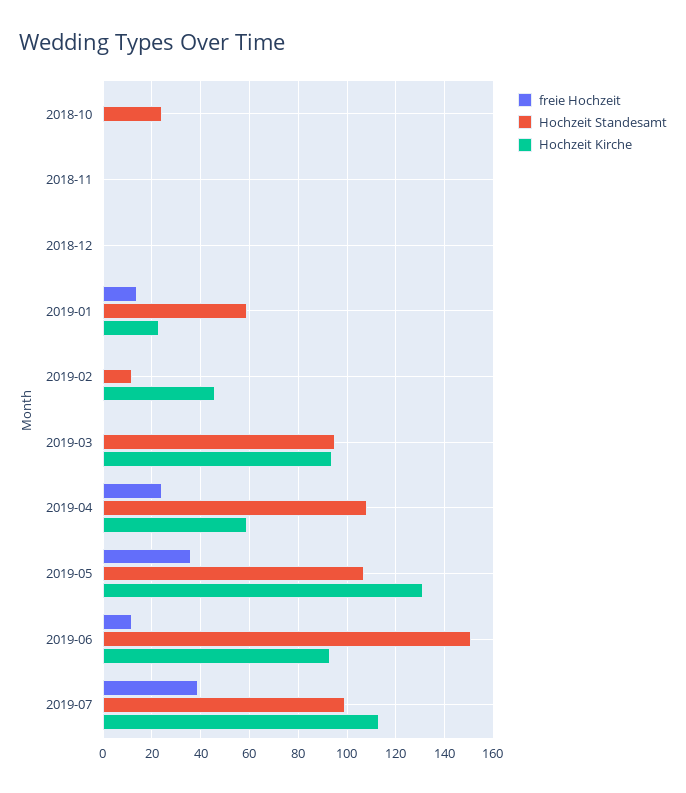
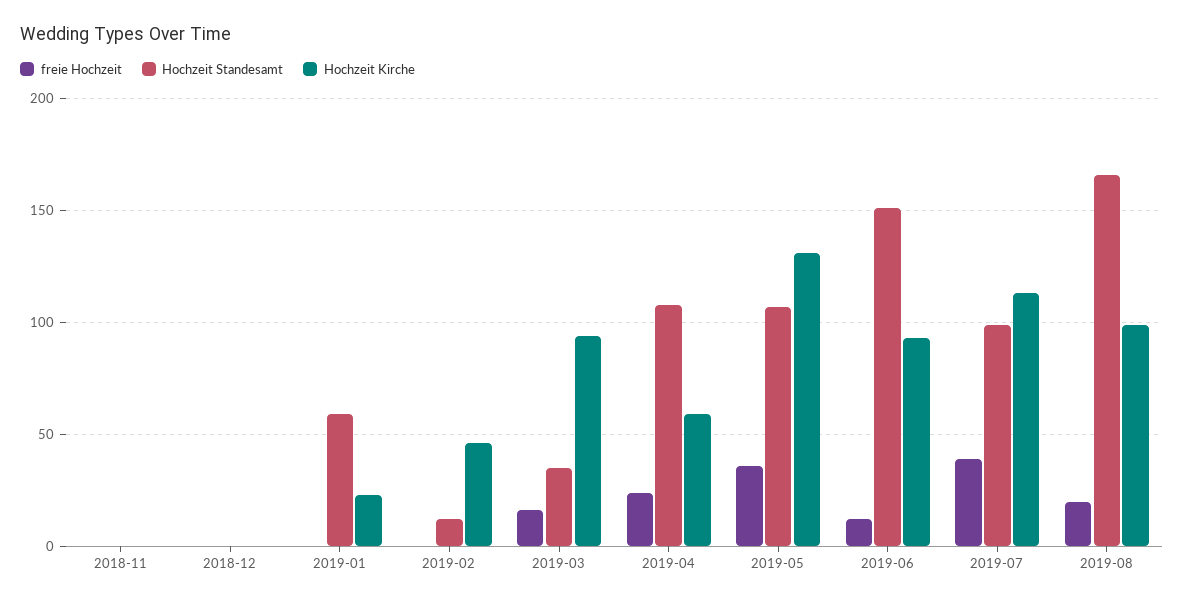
freie Hochzeit, 2018-10: 0 -> none
Hochzeit Standesamt, 2018-10: 25 -> none
Hochzeit Kirche, 2018-10: 0 -> none
freie Hochzeit, 2019-01: 15 -> 0
freie Hochzeit, 2019-03: 0 -> 15
Hochzeit Standesamt, 2019-03: 95 -> 35
freie Hochzeit, 2019-08: none -> 20
Hochzeit Standesamt, 2019-08: none -> 165
Hochzeit Kirche, 2019-08: none -> 100

